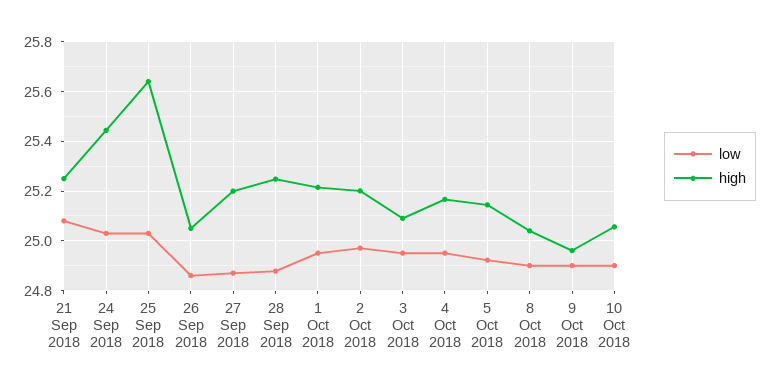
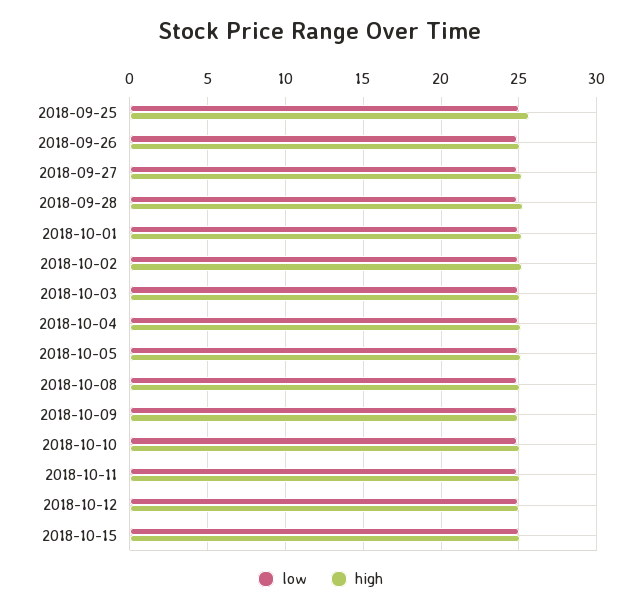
low, 21 Sep 2018: 25.075 -> none
high, 21 Sep 2018: 25.25 -> none
low, 24 Sep 2018: 25.025 -> none
high, 24 Sep 2018: 25.45 -> none
low, 2018-10-11: none -> 25
high, 2018-10-11: none -> 25
low, 2018-10-12: none -> 25
high, 2018-10-12: none -> 25
low, 2018-10-15: none -> 25
high, 2018-10-15: none -> 25

